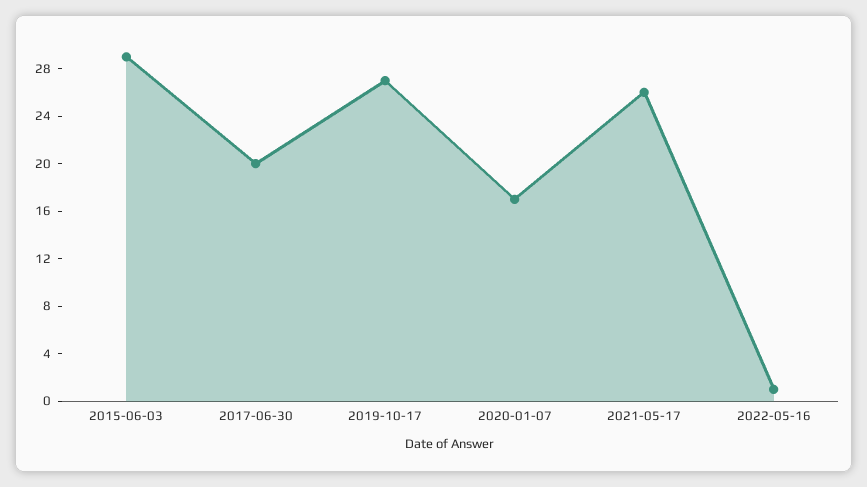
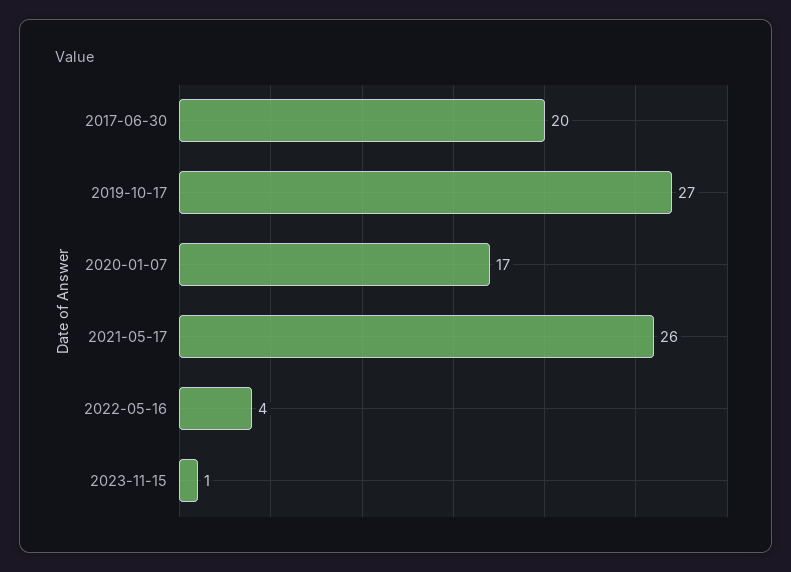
2015-06-03: 29 -> none
2022-05-16: 1 -> 4
2023-11-15: none -> 1

